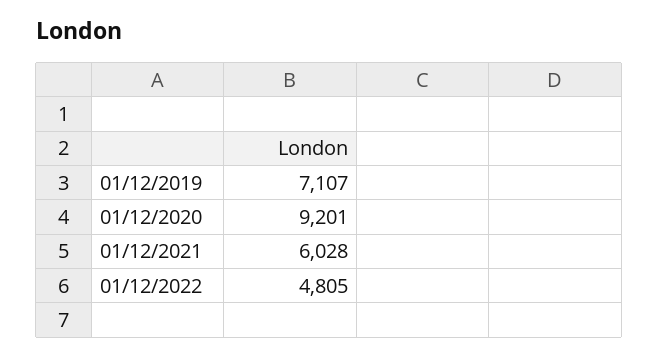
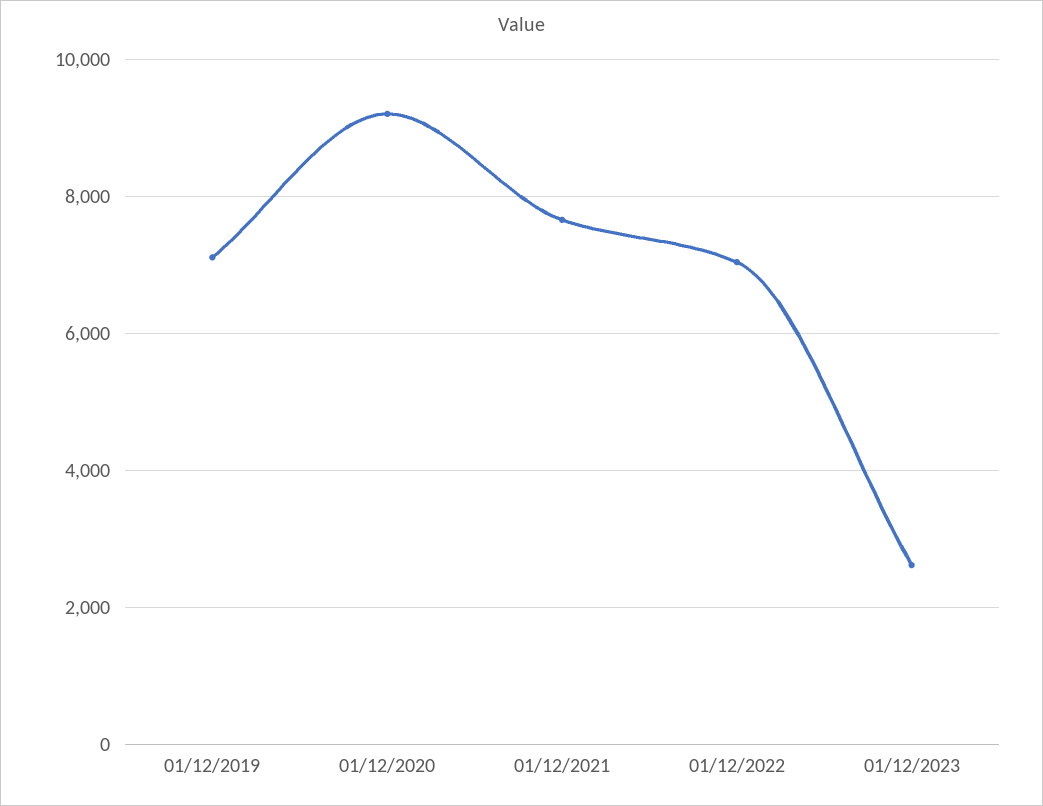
01/12/2021: 6028 -> 7600
01/12/2022: 4805 -> 7000
01/12/2023: none -> 2600

